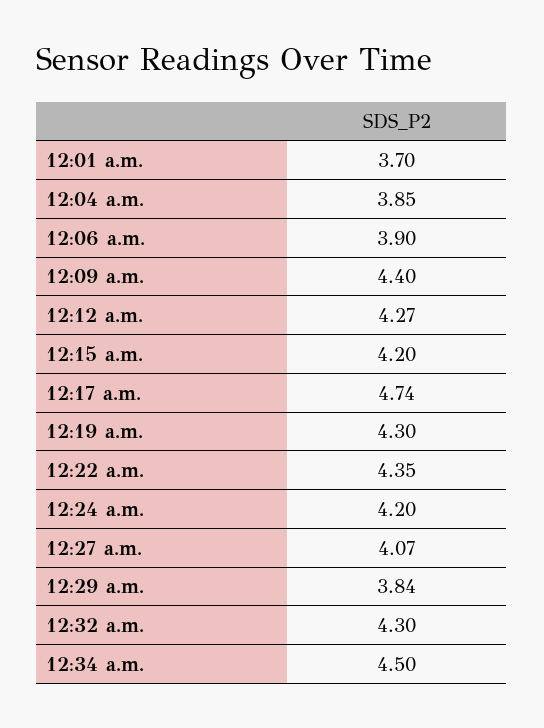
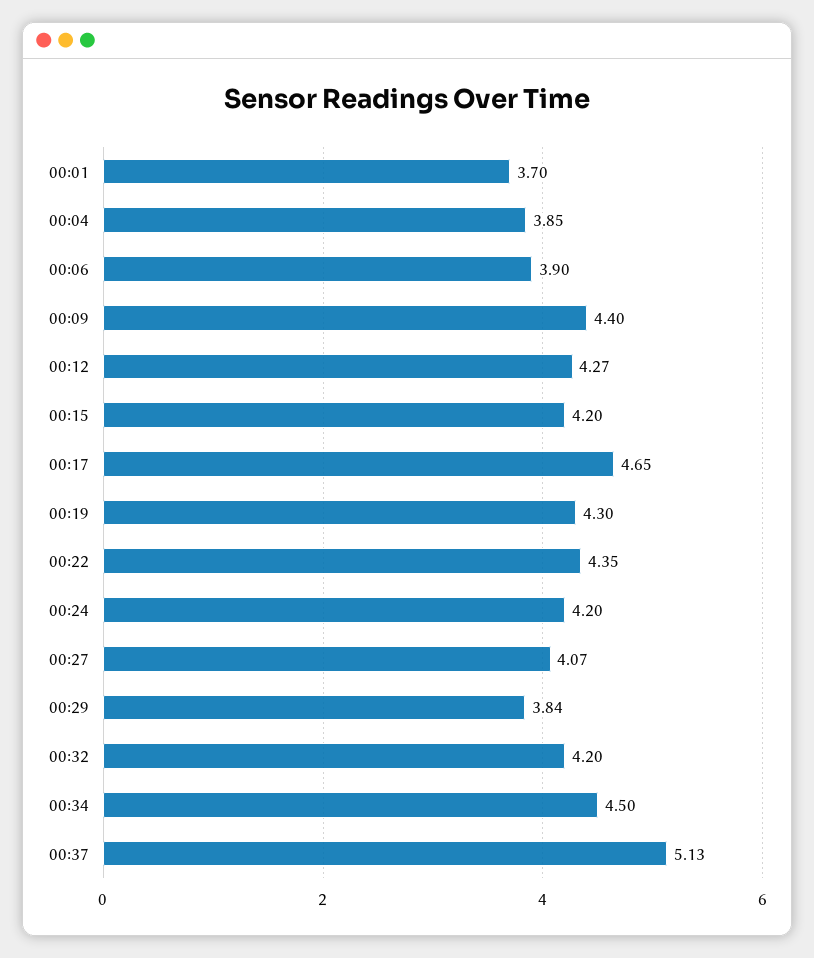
12:17 a.m.: 4.74 -> 4.65
12:32 a.m.: 4.3 -> 4.2
00:37: none -> 5.13

